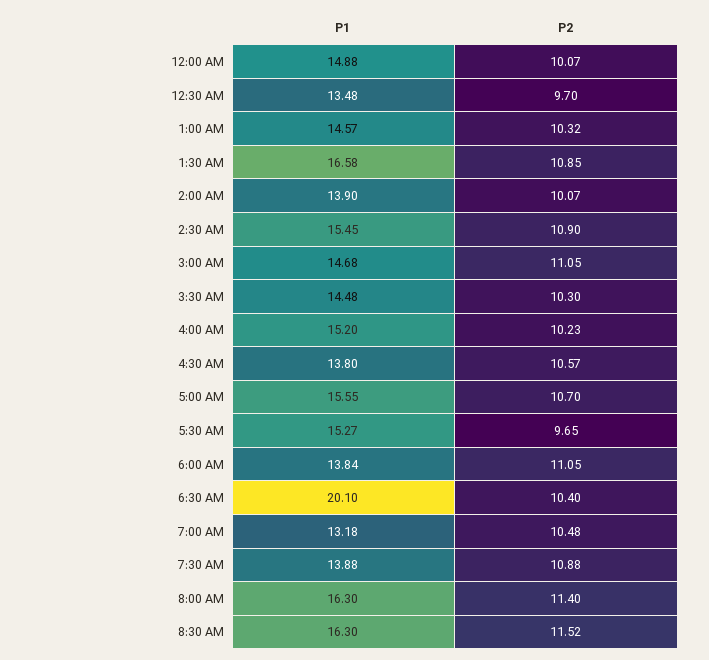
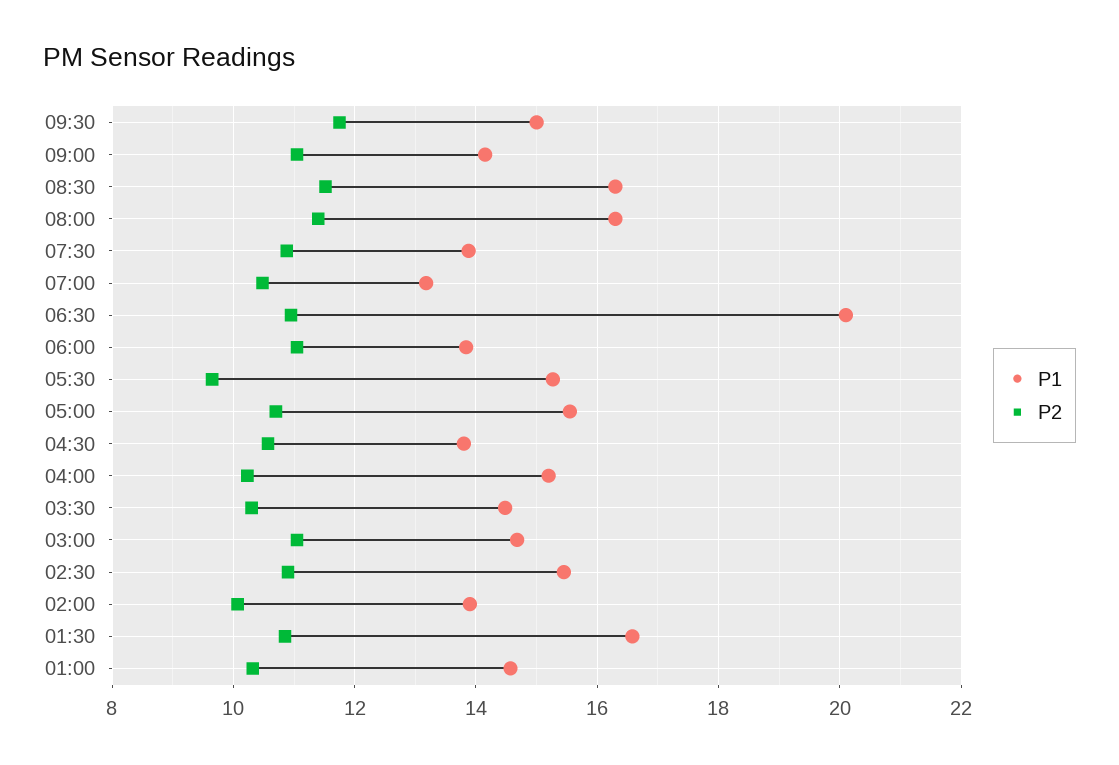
P1, 12:00 AM: 14.88 -> none
P2, 12:00 AM: 10.07 -> none
P1, 12:30 AM: 13.48 -> none
P2, 12:30 AM: 9.7 -> none
P2, 6:30 AM: 10.4 -> 11
P1, 09:30: none -> 15
P2, 09:30: none -> 11.8
P1, 09:00: none -> 14.2
P2, 09:00: none -> 11

